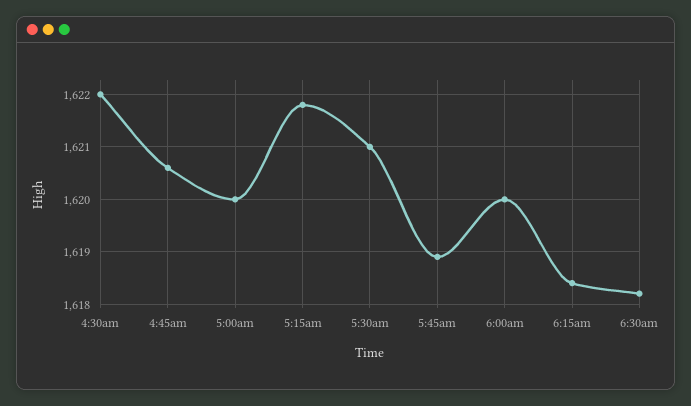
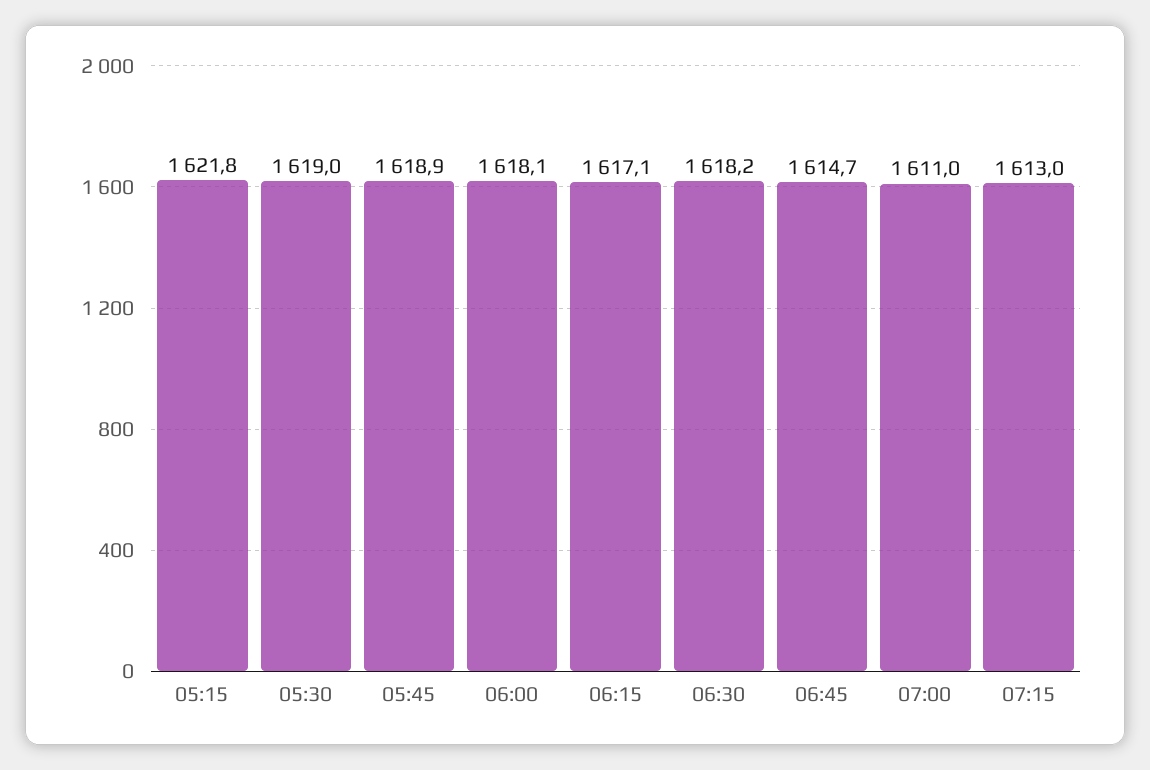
4:30am: 1622 -> none
4:45am: 1620.5 -> none
5:00am: 1620 -> none
5:30am: 1621 -> 1619
6:00am: 1620 -> 1618.1
6:15am: 1618.5 -> 1617.1
06:45: none -> 1614.7
07:00: none -> 1611
07:15: none -> 1613

